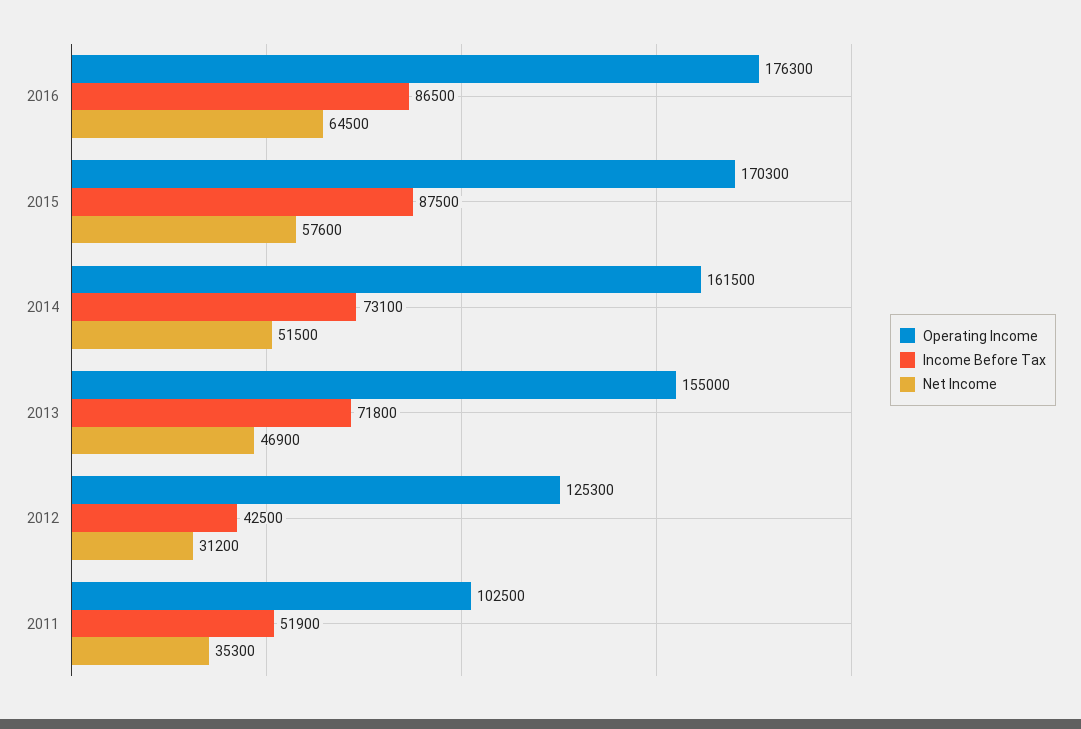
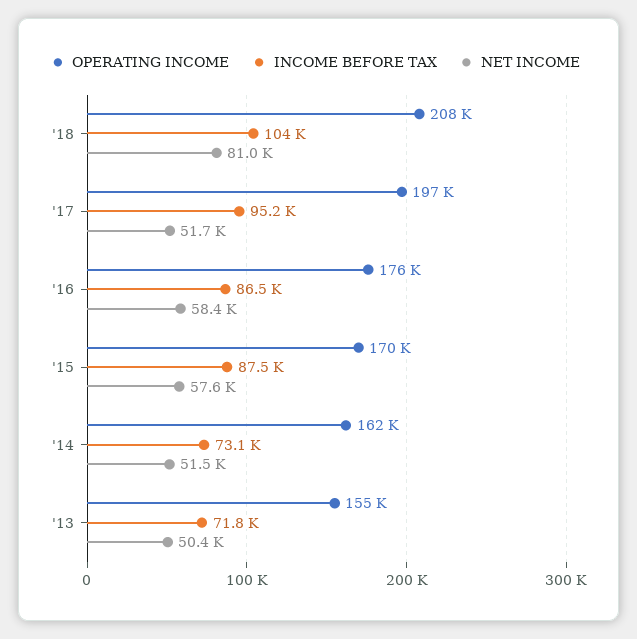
Net Income, 2016: 64500 -> 58400
Net Income, 2013: 46900 -> 50400
Operating Income, 2012: 125300 -> none
Income Before Tax, 2012: 42500 -> none
Net Income, 2012: 31200 -> none
Operating Income, 2011: 102500 -> none
Income Before Tax, 2011: 51900 -> none
Net Income, 2011: 35300 -> none
Operating Income, '18: none -> 208000
Income Before Tax, '18: none -> 104000
Net Income, '18: none -> 81000
Operating Income, '17: none -> 197000
Income Before Tax, '17: none -> 95200
Net Income, '17: none -> 51700

